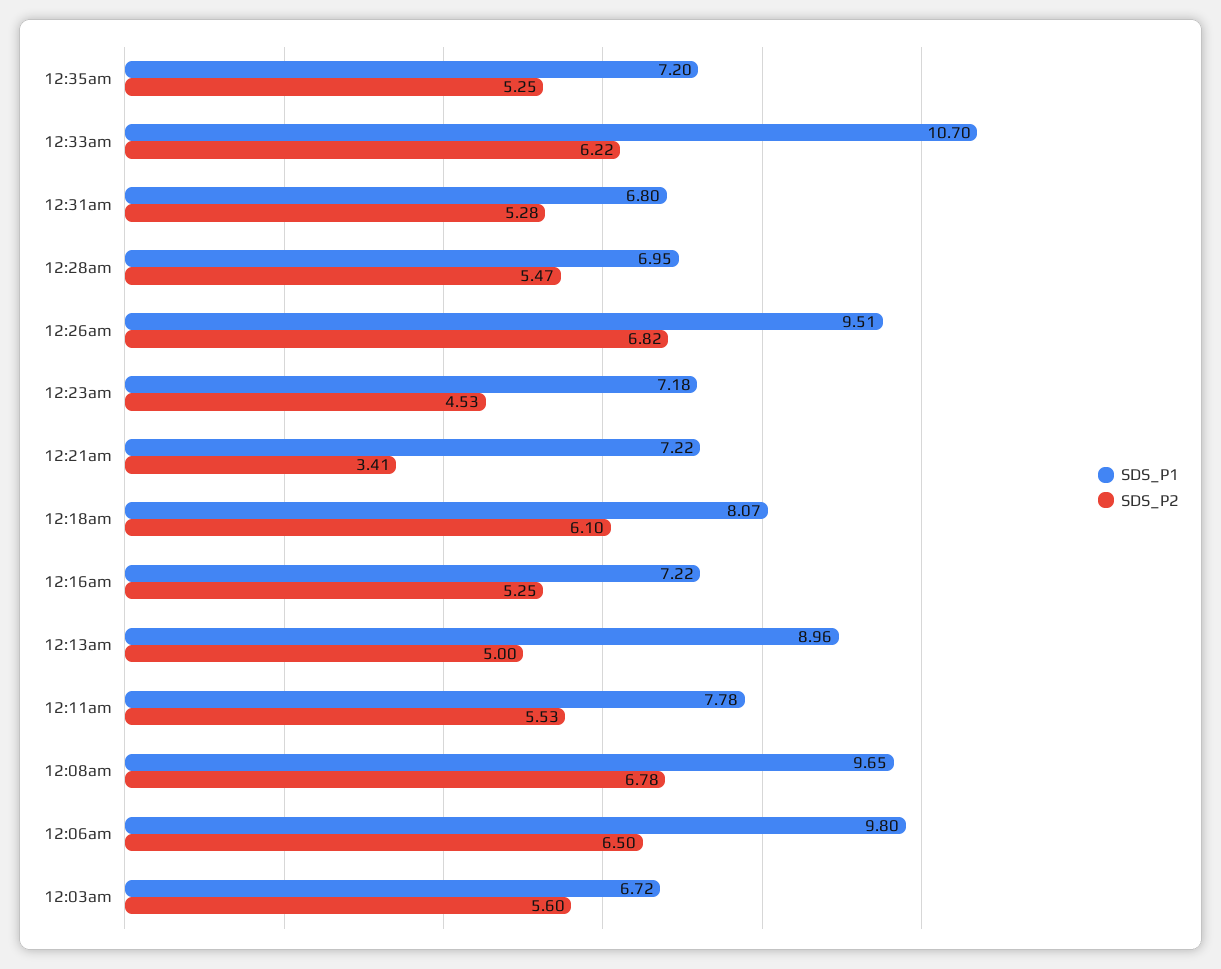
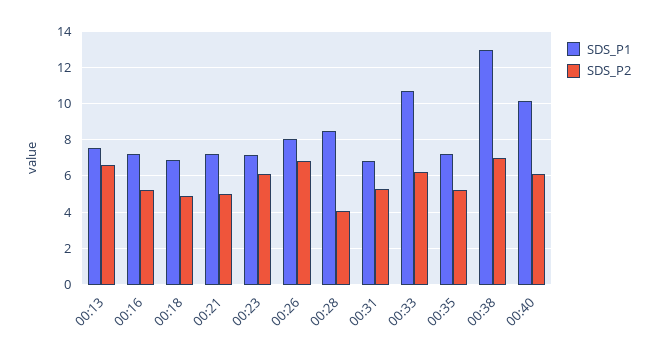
SDS_P1, 12:28am: 6.95 -> 8.5
SDS_P2, 12:28am: 5.47 -> 4
SDS_P1, 12:26am: 9.51 -> 8
SDS_P2, 12:23am: 4.53 -> 6
SDS_P2, 12:21am: 3.41 -> 5
SDS_P1, 12:18am: 8.07 -> 7
SDS_P2, 12:18am: 6.1 -> 5
SDS_P1, 12:13am: 8.96 -> 7.5
SDS_P2, 12:13am: 5 -> 6.5
SDS_P1, 12:11am: 7.78 -> none
SDS_P2, 12:11am: 5.53 -> none
SDS_P1, 12:08am: 9.65 -> none
SDS_P2, 12:08am: 6.78 -> none
SDS_P1, 12:06am: 9.8 -> none
SDS_P2, 12:06am: 6.5 -> none
SDS_P1, 12:03am: 6.72 -> none
SDS_P2, 12:03am: 5.6 -> none
SDS_P1, 00:38: none -> 13
SDS_P2, 00:38: none -> 7
SDS_P1, 00:40: none -> 10
SDS_P2, 00:40: none -> 6

